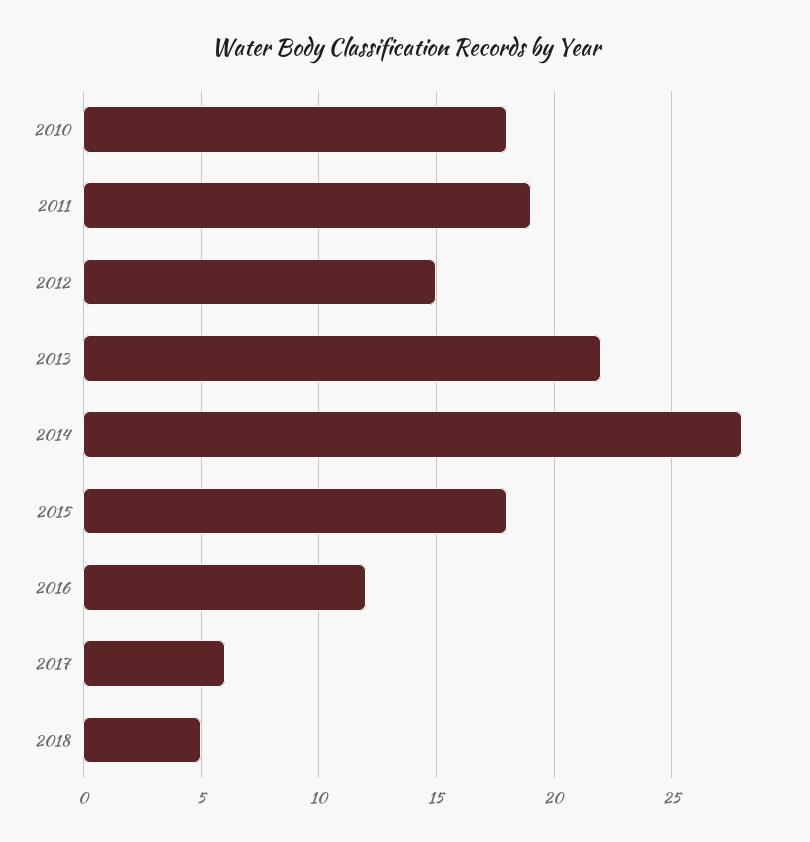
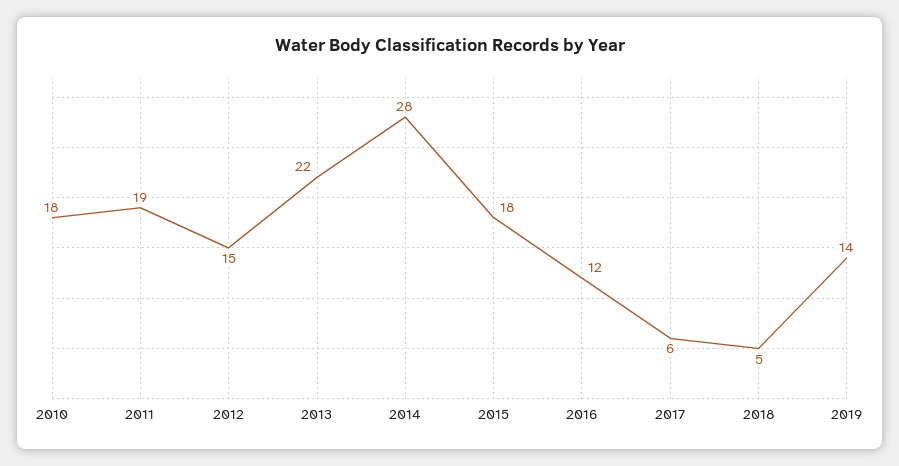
2019: none -> 14

